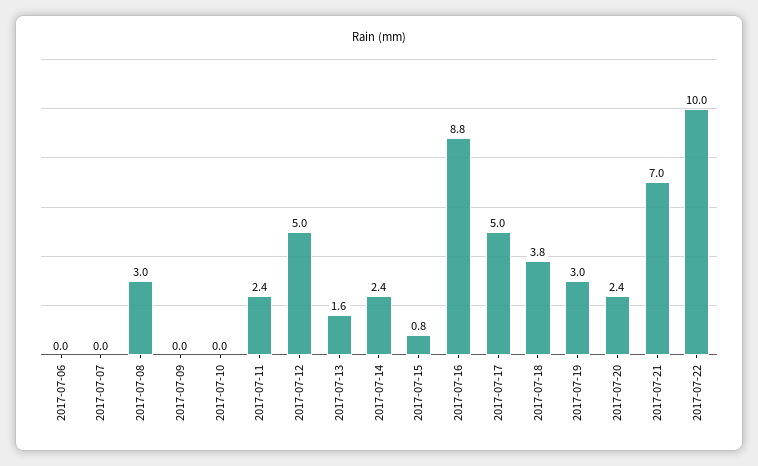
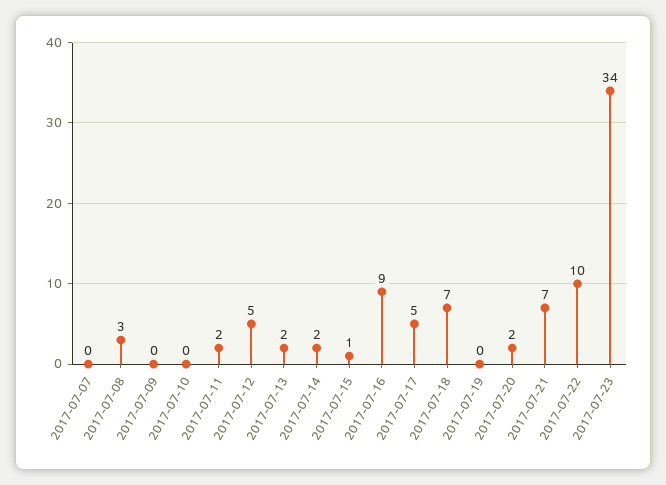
2017-07-06: 0 -> none
2017-07-18: 3.8 -> 7
2017-07-19: 3 -> 0
2017-07-23: none -> 34

